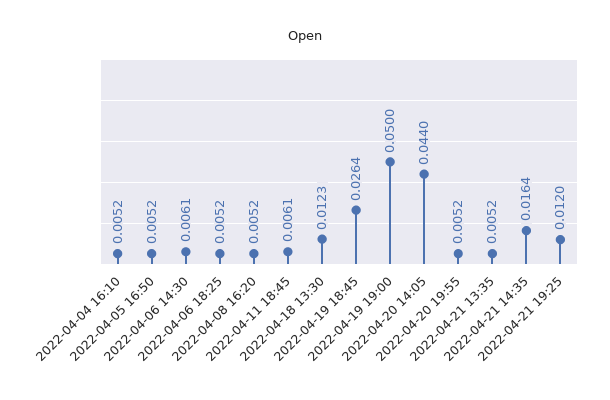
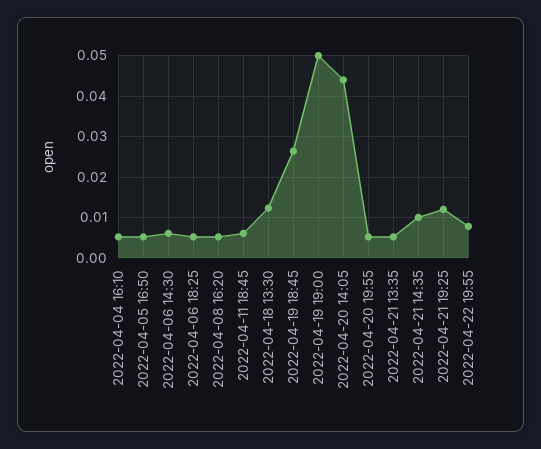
2022-04-21 14:35: 0.0164 -> 0.01
2022-04-22 19:55: none -> 0.008

